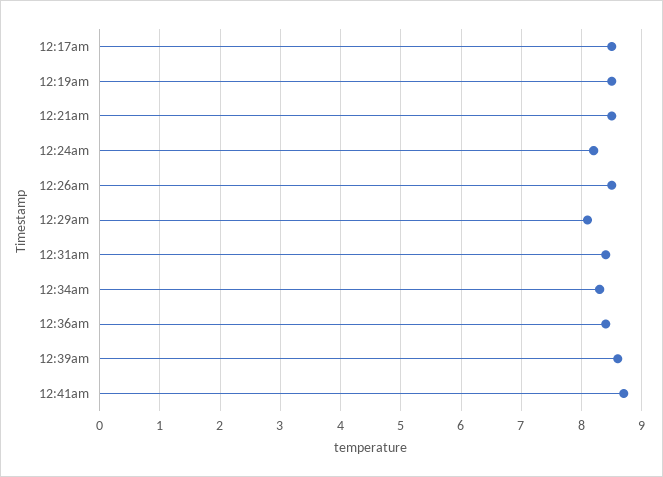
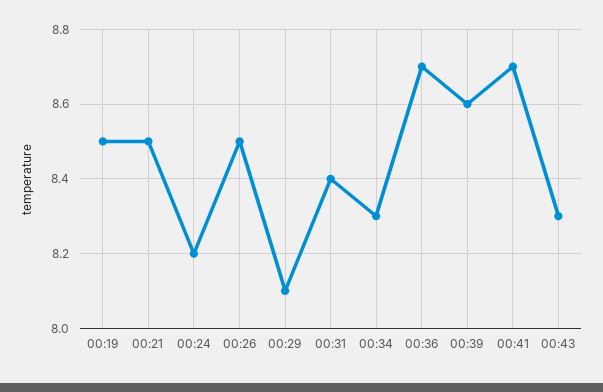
12:17am: 8.5 -> none
12:36am: 8.4 -> 8.7
00:43: none -> 8.3

